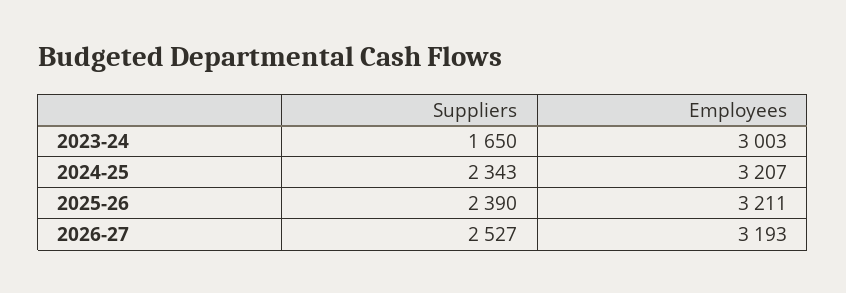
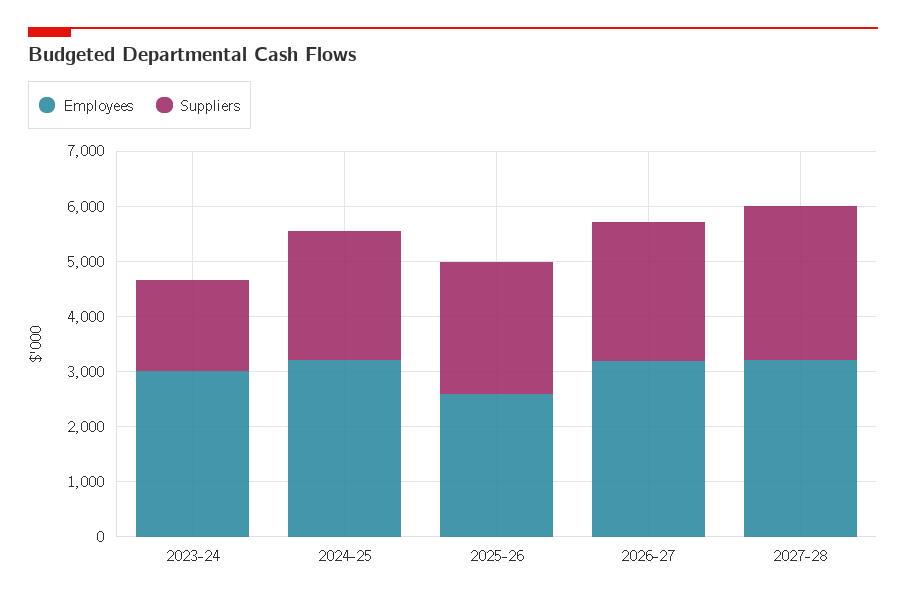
Employees, 2025-26: 3211 -> 2600
Employees, 2027-28: none -> 3200
Suppliers, 2027-28: none -> 2800

